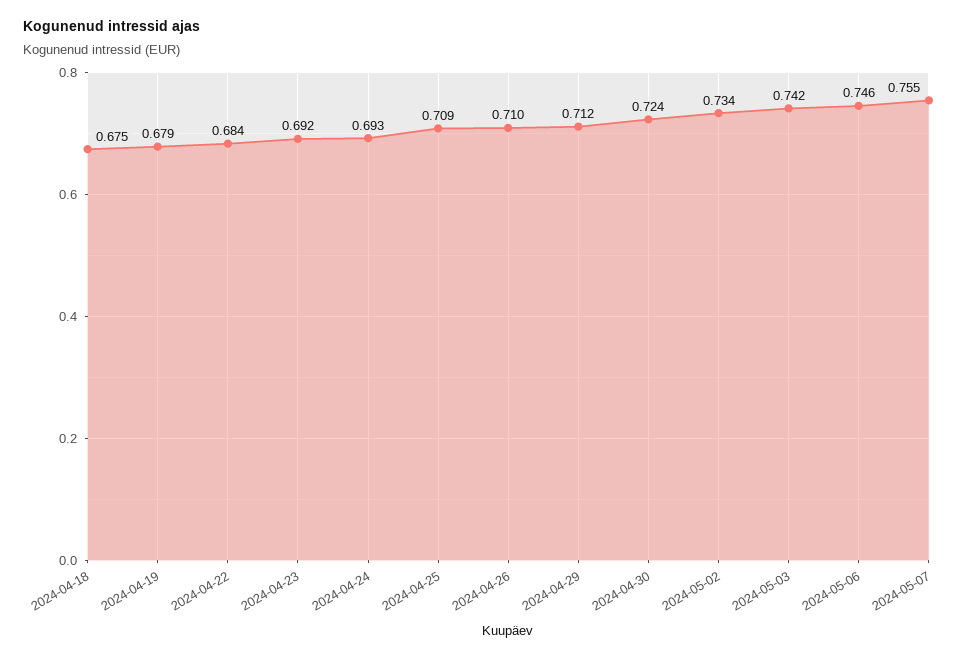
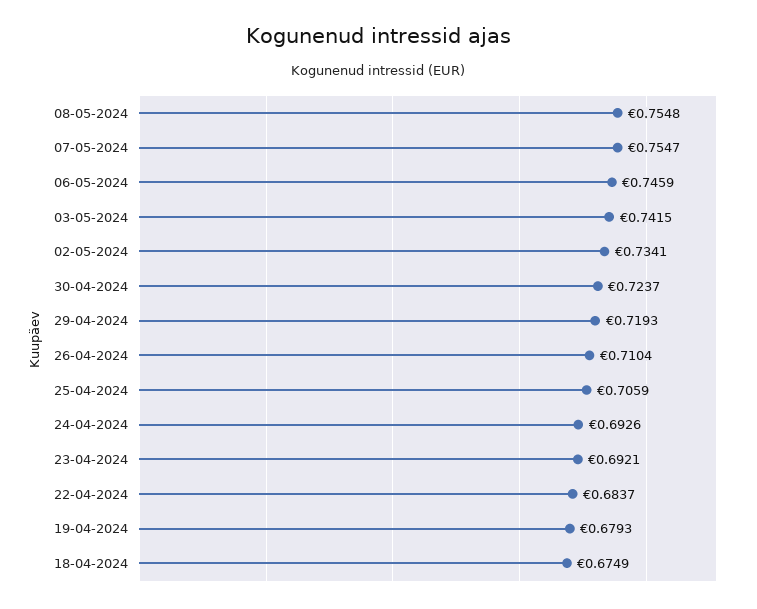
2024-04-25: 0.709 -> 0.7059
2024-04-29: 0.712 -> 0.7193
08-05-2024: none -> 0.7548

